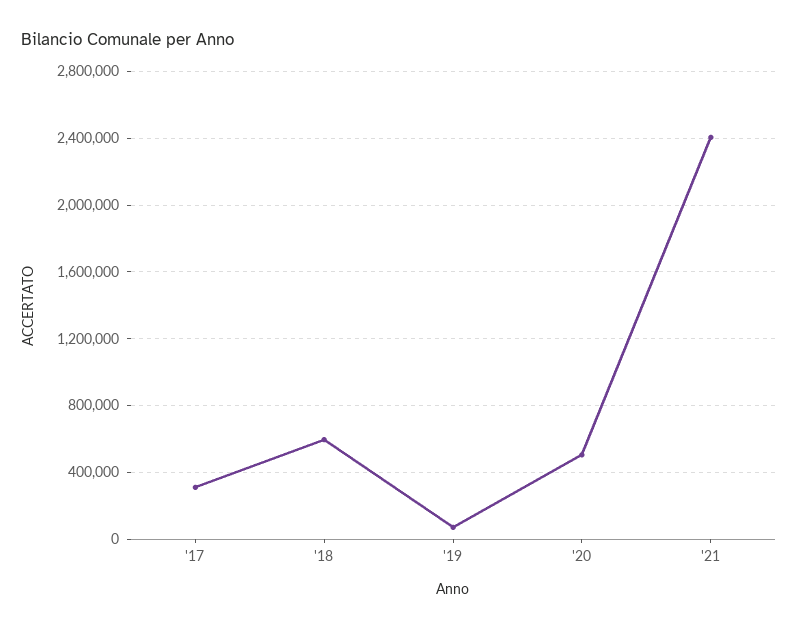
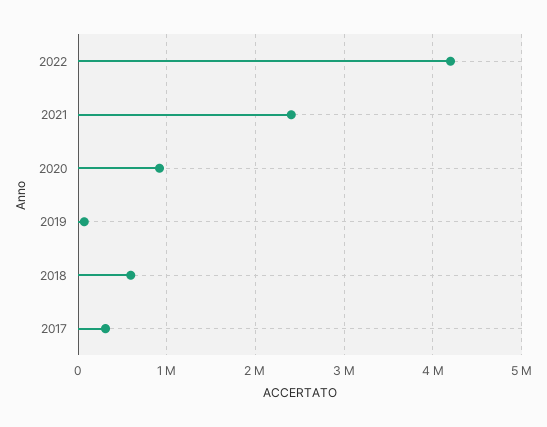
'20: 500000 -> 900000
2022: none -> 4200000

